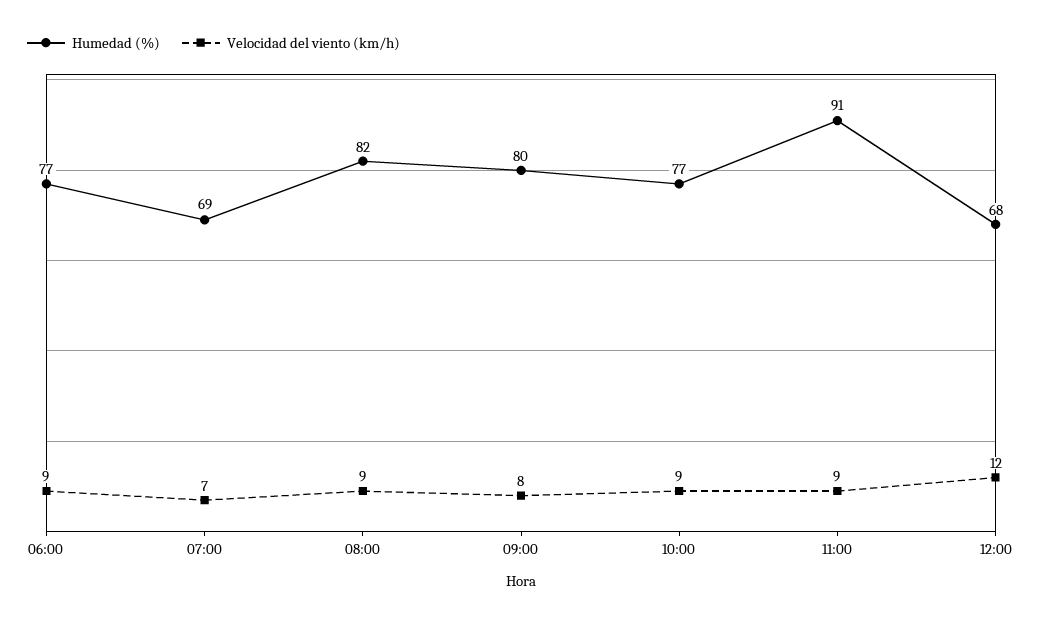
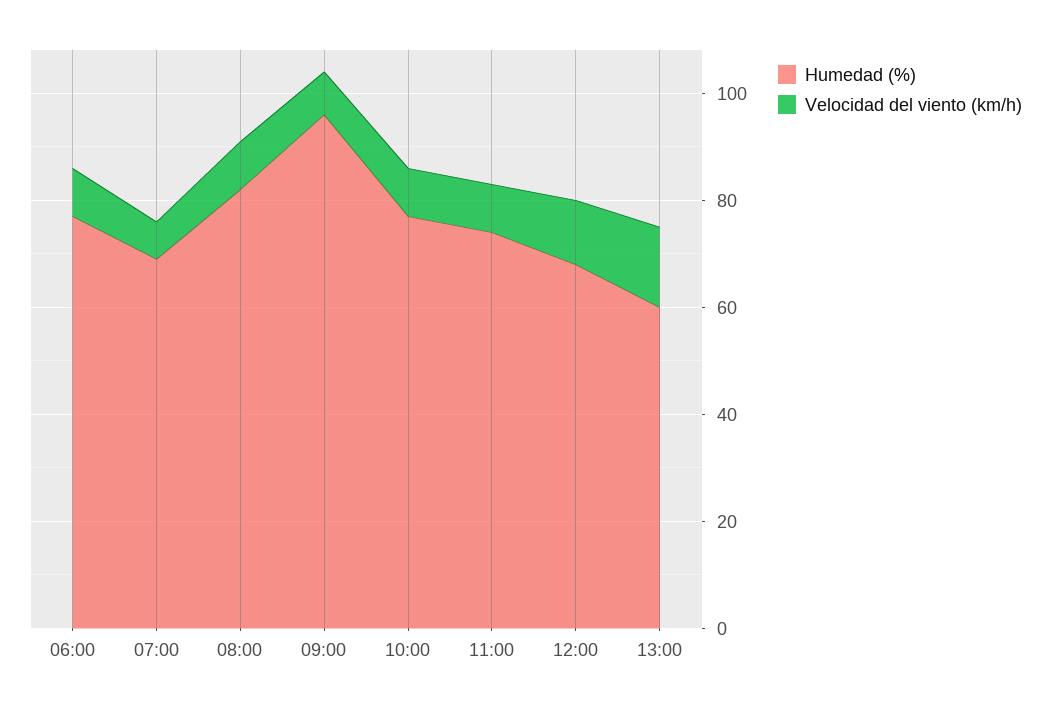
Humedad (%), 09:00: 80 -> 95
Humedad (%), 11:00: 91 -> 75
Humedad (%), 13:00: none -> 60
Velocidad del viento (km/h), 13:00: none -> 15

